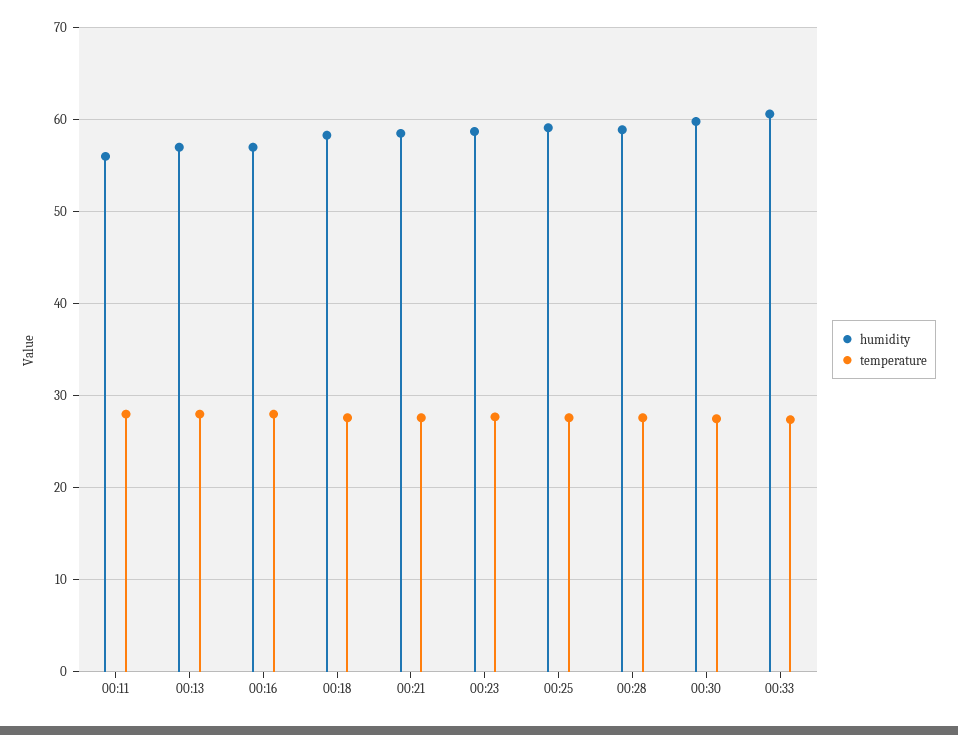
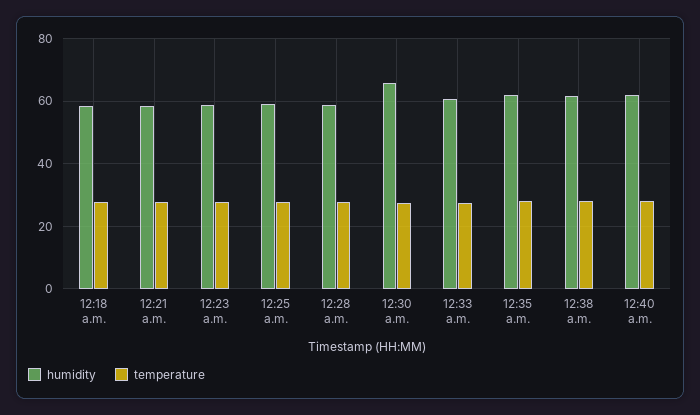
humidity, 00:11: 56 -> none
temperature, 00:11: 28 -> none
humidity, 00:13: 57 -> none
temperature, 00:13: 28 -> none
humidity, 00:16: 57 -> none
temperature, 00:16: 28 -> none
humidity, 00:30: 60 -> 66
humidity, 12:35 a.m.: none -> 62
temperature, 12:35 a.m.: none -> 28
humidity, 12:38 a.m.: none -> 62
temperature, 12:38 a.m.: none -> 28
humidity, 12:40 a.m.: none -> 62
temperature, 12:40 a.m.: none -> 28

